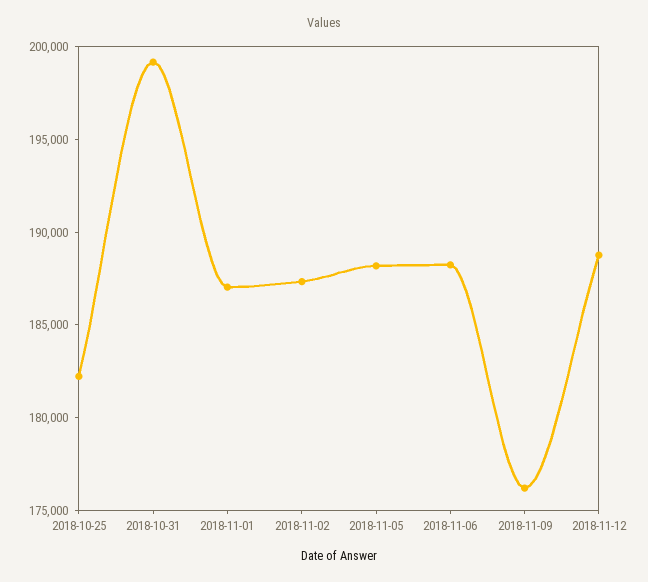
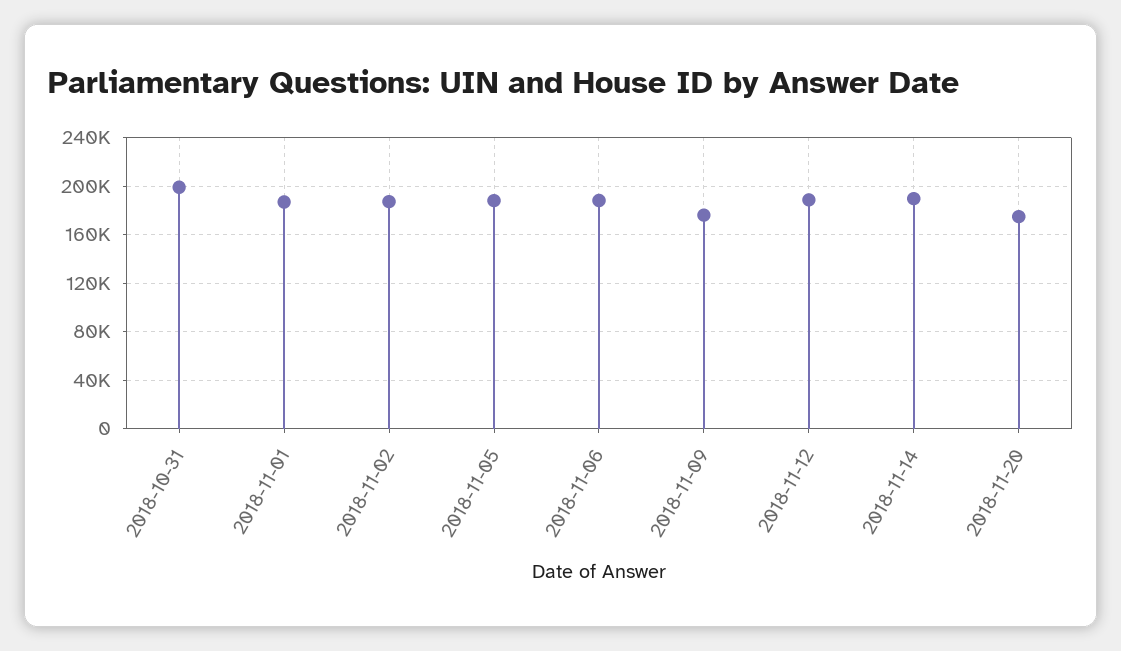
2018-10-25: 182000 -> none
2018-11-14: none -> 190000
2018-11-20: none -> 175000

